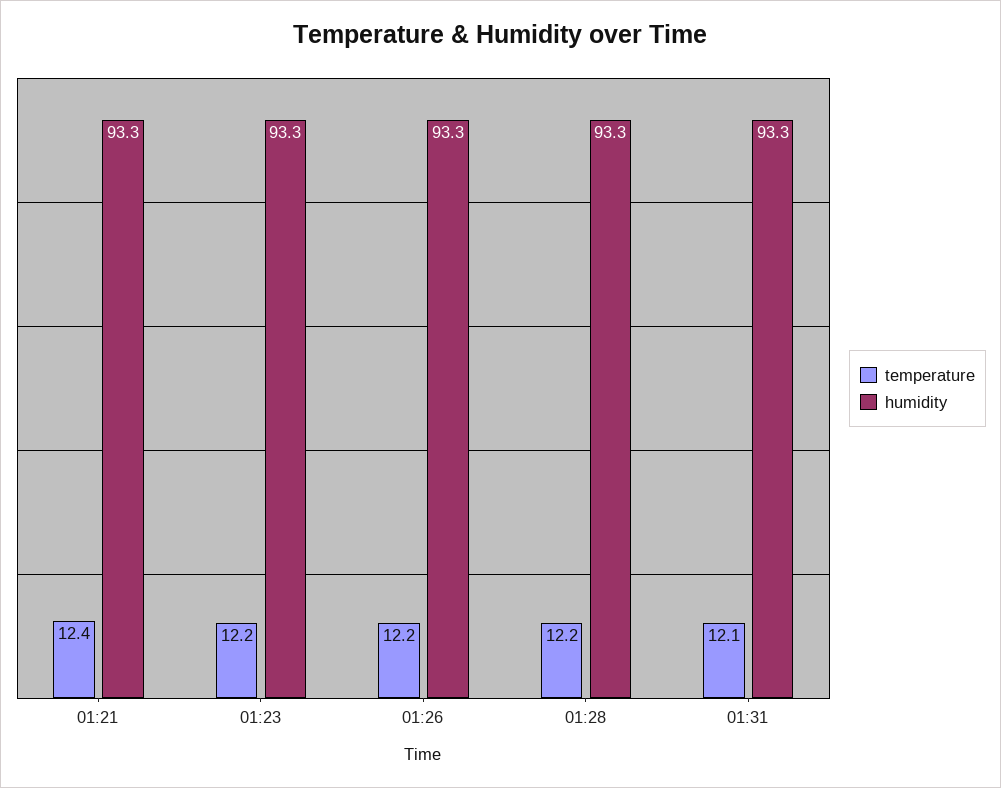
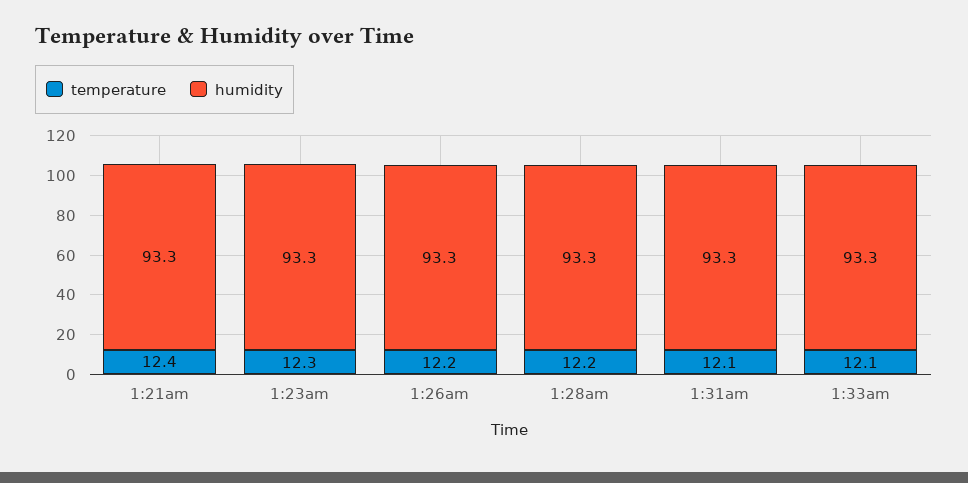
temperature, 01:23: 12.2 -> 12.3
temperature, 1:33am: none -> 12.1
humidity, 1:33am: none -> 93.3

